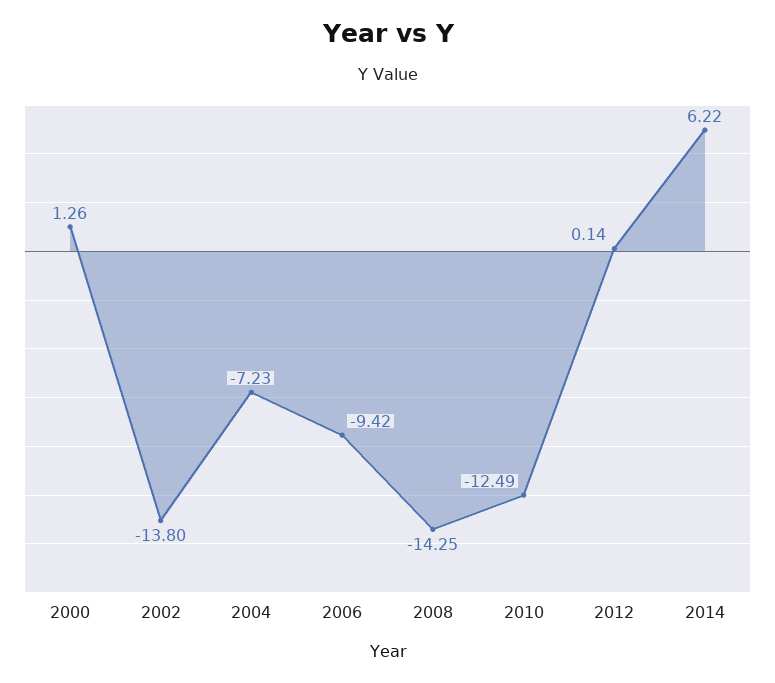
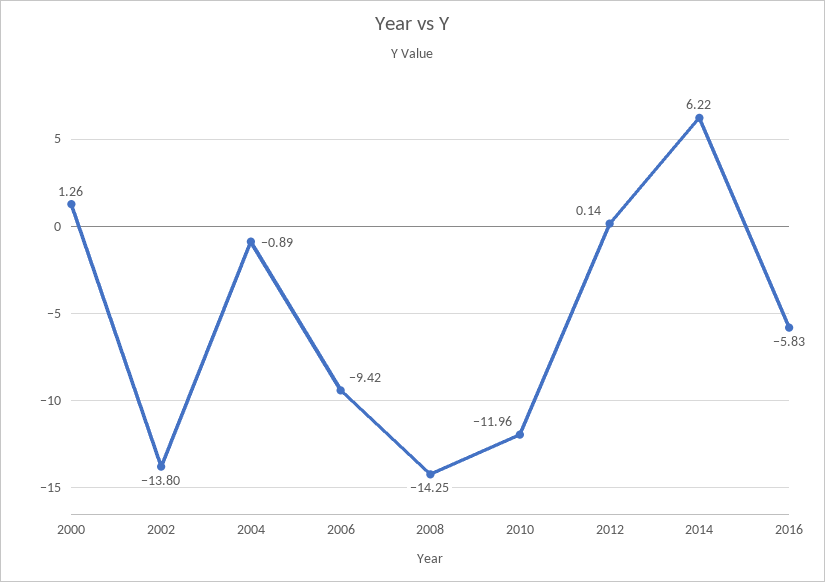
2004: -7.23 -> -0.89
2010: -12.49 -> -11.96
2016: none -> -5.83

